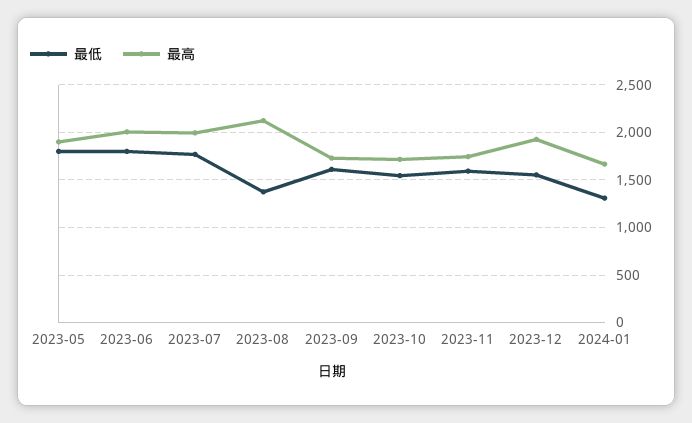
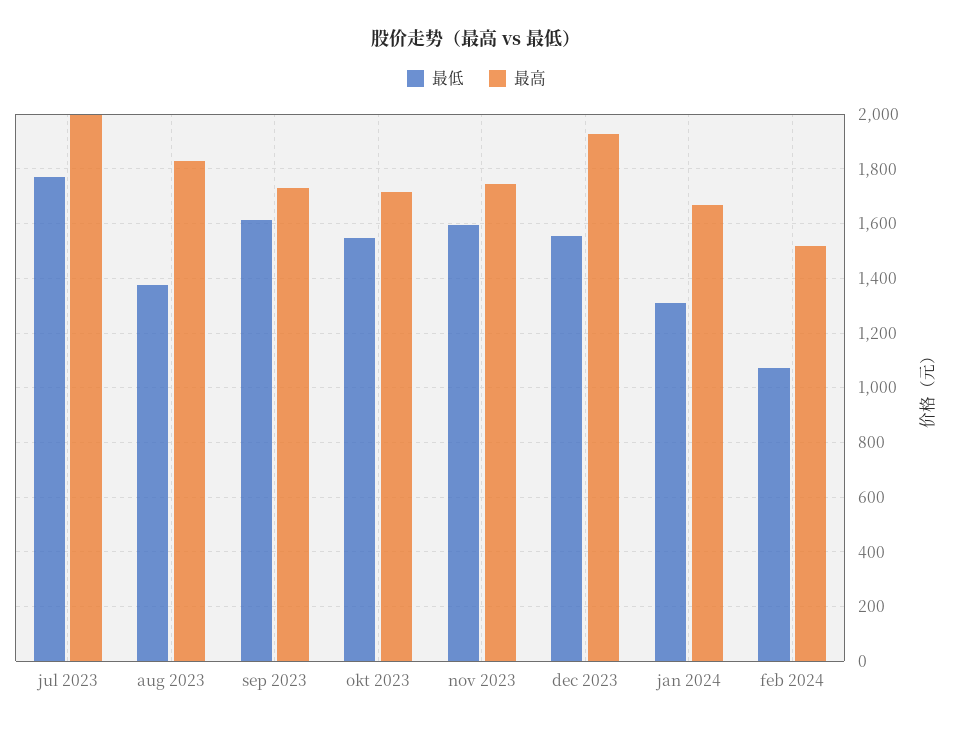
最低, 2023-05: 1800 -> none
最高, 2023-05: 1900 -> none
最低, 2023-06: 1800 -> none
最高, 2023-06: 2000 -> none
最高, 2023-08: 2100 -> 1825
最低, feb 2024: none -> 1075
最高, feb 2024: none -> 1525

